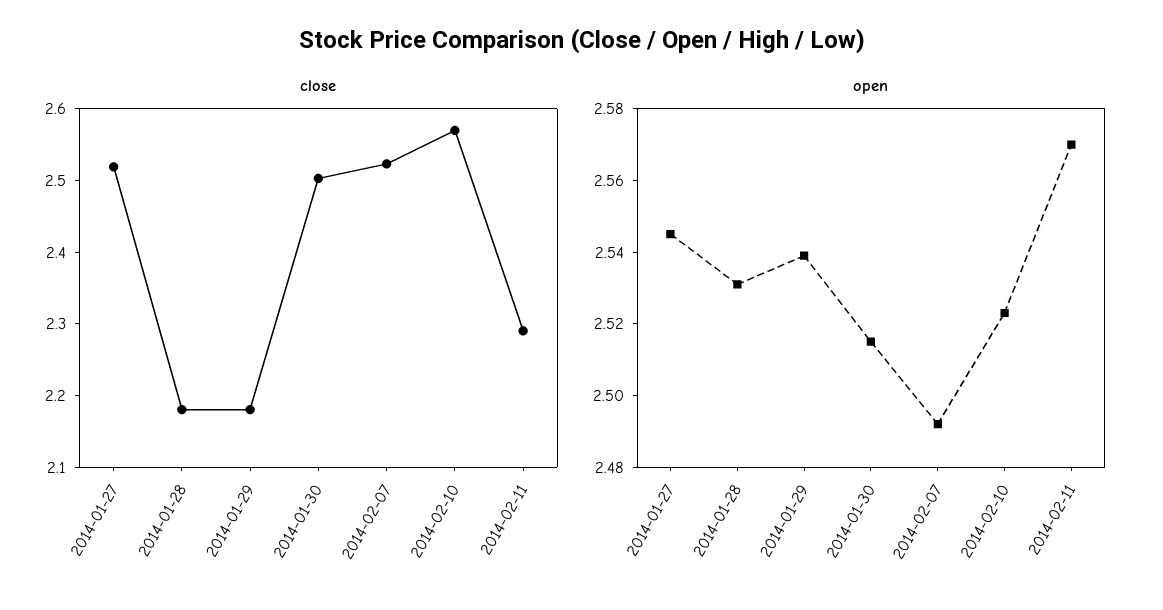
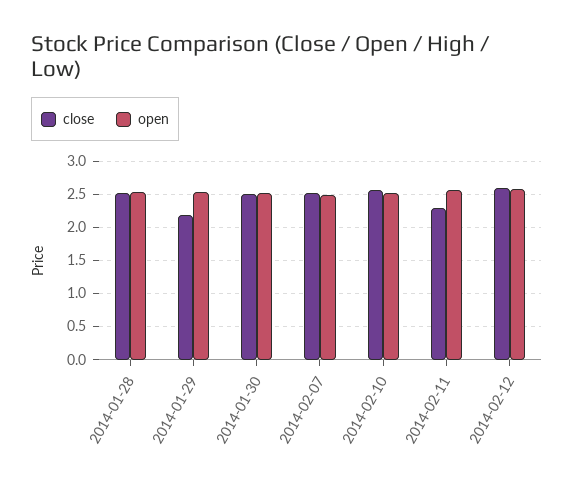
close, 2014-01-27: 2.52 -> none
close, 2014-01-28: 2.18 -> 2.5
open, 2014-01-27: 2.545 -> none
close, 2014-02-12: none -> 2.6
open, 2014-02-12: none -> 2.6

